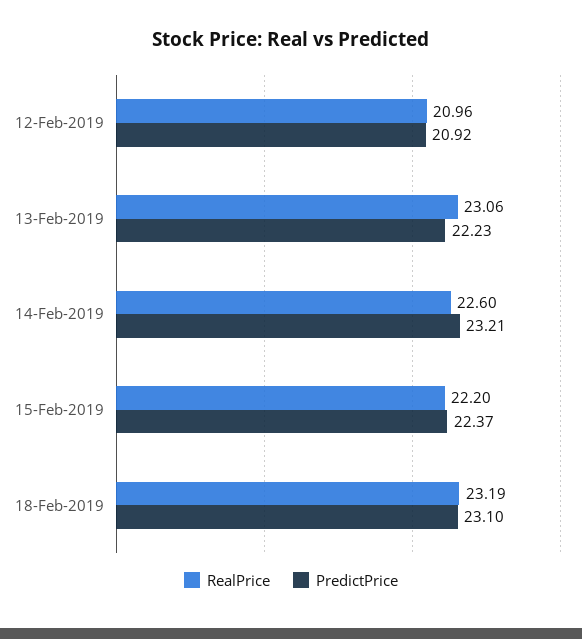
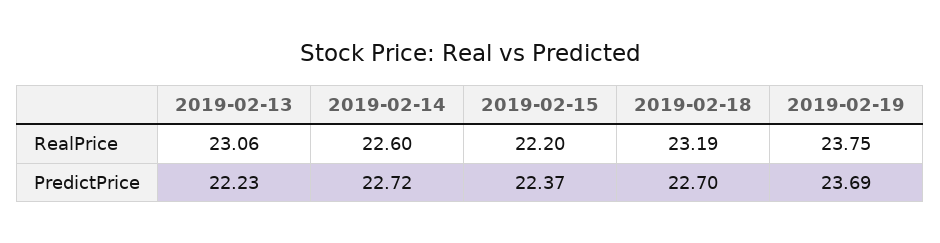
RealPrice, 12-Feb-2019: 20.96 -> none
PredictPrice, 12-Feb-2019: 20.92 -> none
PredictPrice, 14-Feb-2019: 23.21 -> 22.72
PredictPrice, 18-Feb-2019: 23.1 -> 22.7
RealPrice, 2019-02-19: none -> 23.75
PredictPrice, 2019-02-19: none -> 23.69

